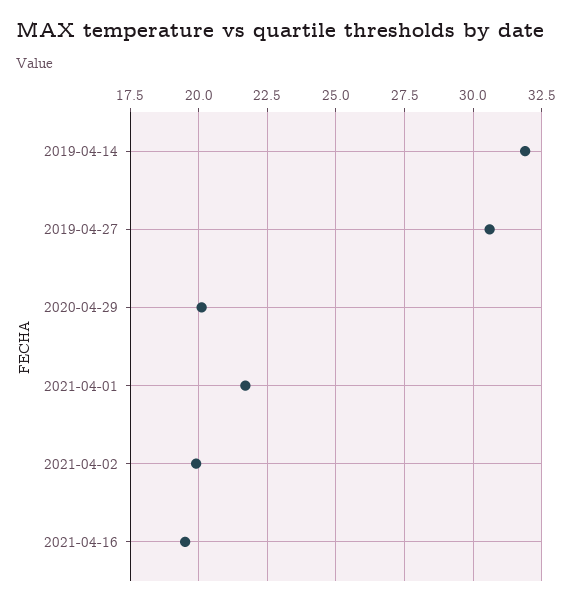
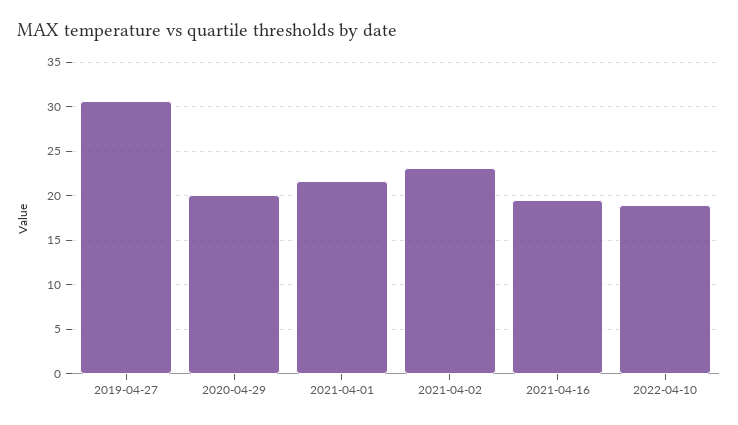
2019-04-14: 32 -> none
2021-04-02: 20 -> 23
2022-04-10: none -> 19

